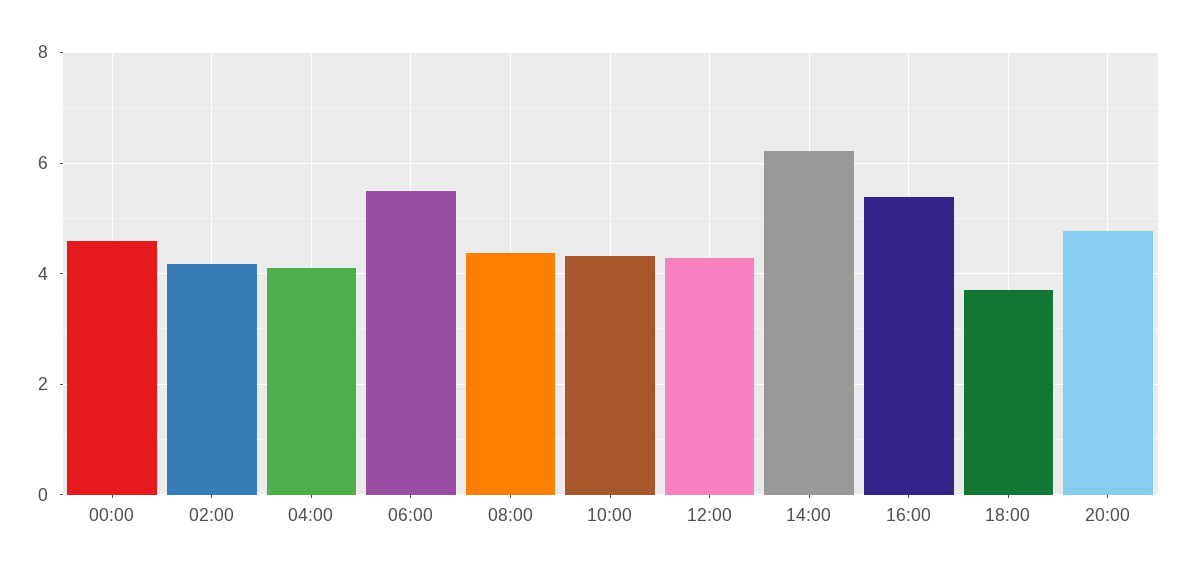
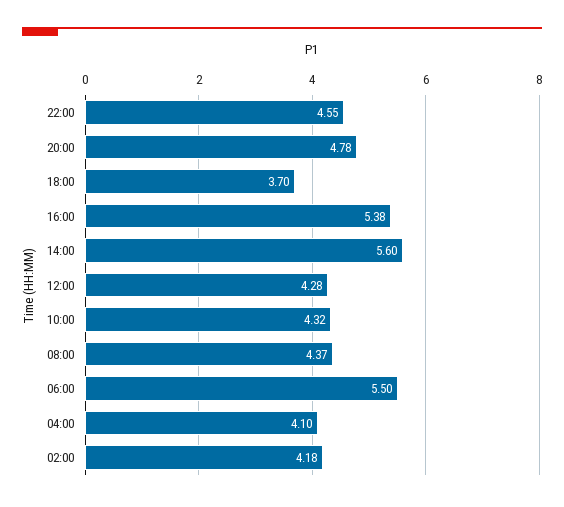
00:00: 4.6 -> none
14:00: 6.2 -> 5.6
22:00: none -> 4.55

